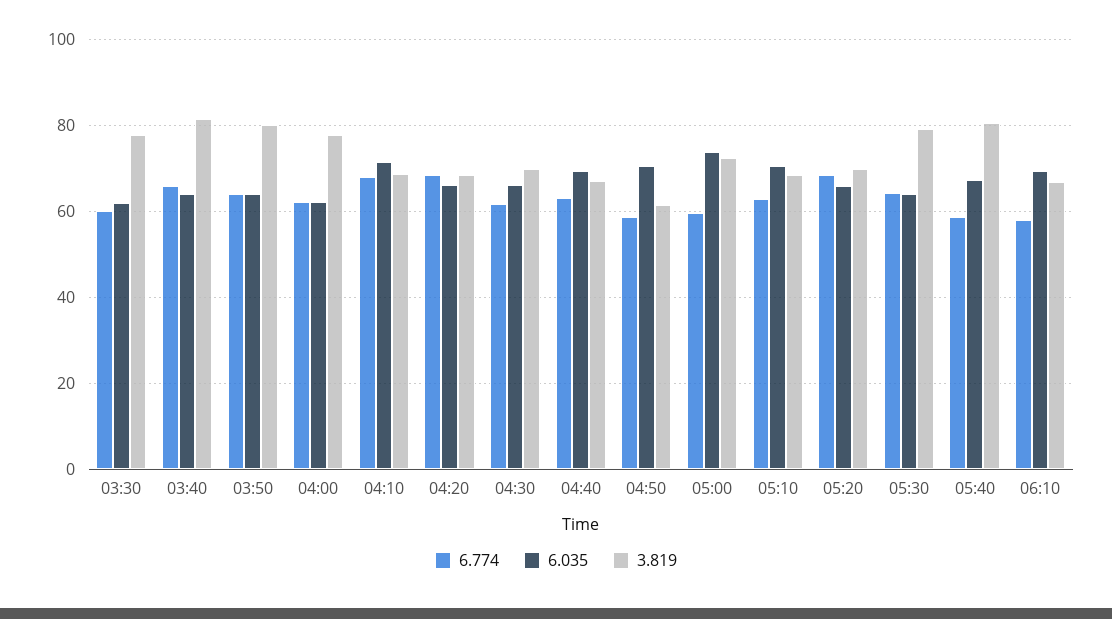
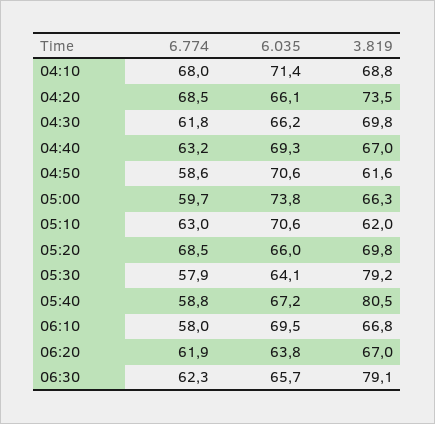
6.774, 03:30: 60 -> none
6.035, 03:30: 62 -> none
3.819, 03:30: 78 -> none
6.774, 03:40: 66 -> none
6.035, 03:40: 64 -> none
3.819, 03:40: 82 -> none
6.774, 03:50: 64 -> none
6.035, 03:50: 64 -> none
3.819, 03:50: 80 -> none
6.774, 04:00: 62 -> none
6.035, 04:00: 62 -> none
3.819, 04:00: 78 -> none
3.819, 04:20: 68 -> 73.5
3.819, 05:00: 72 -> 66.3
3.819, 05:10: 68 -> 62
6.774, 05:30: 64 -> 57.9
6.774, 06:20: none -> 61.9
6.035, 06:20: none -> 63.8
3.819, 06:20: none -> 67
6.774, 06:30: none -> 62.3
6.035, 06:30: none -> 65.7
3.819, 06:30: none -> 79.1

